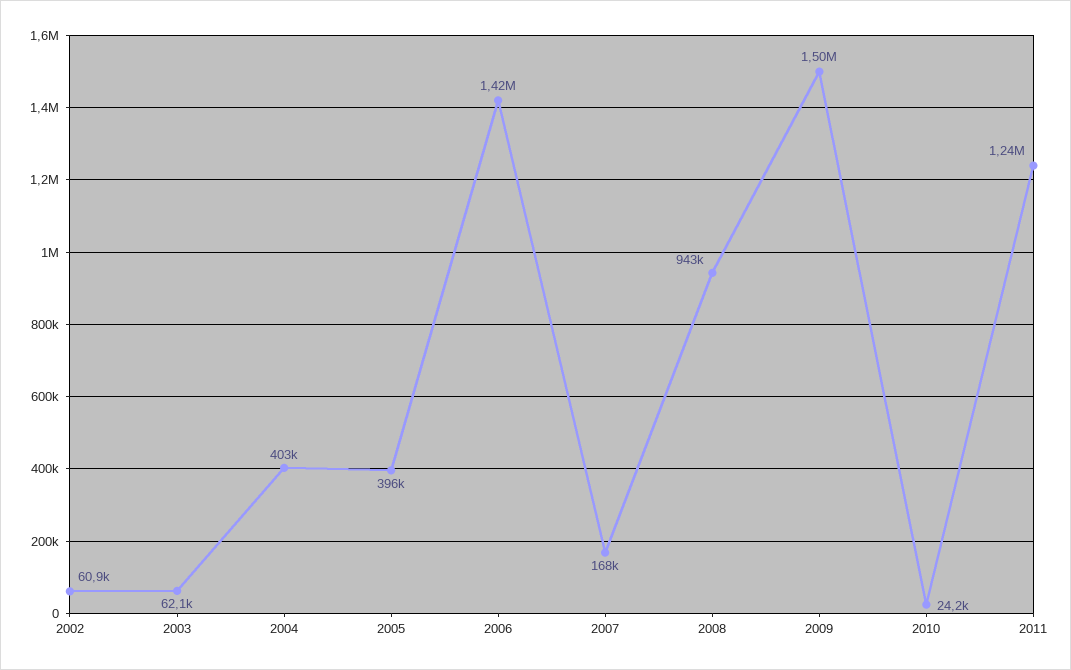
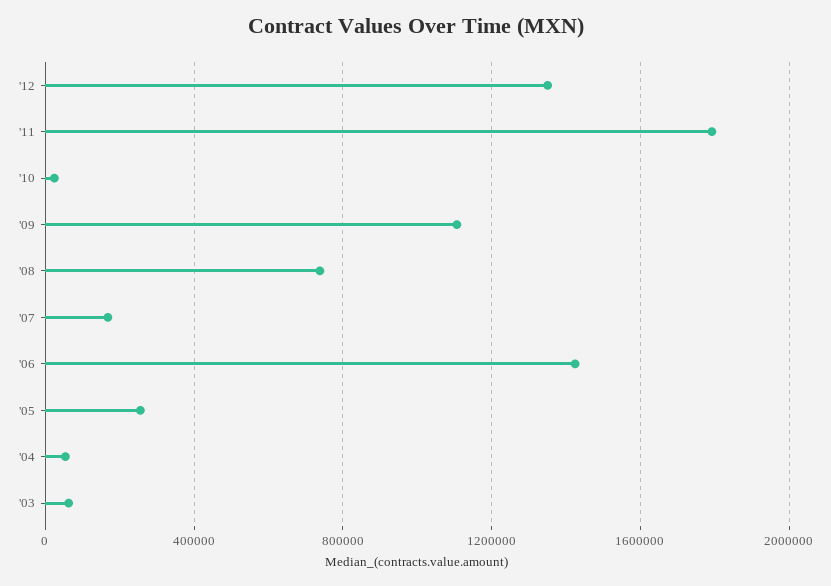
2002: 60900 -> none
2004: 403000 -> 50000
2005: 396000 -> 250000
2008: 943000 -> 750000
2009: 1500000 -> 1100000
2011: 1240000 -> 1800000
'12: none -> 1350000

